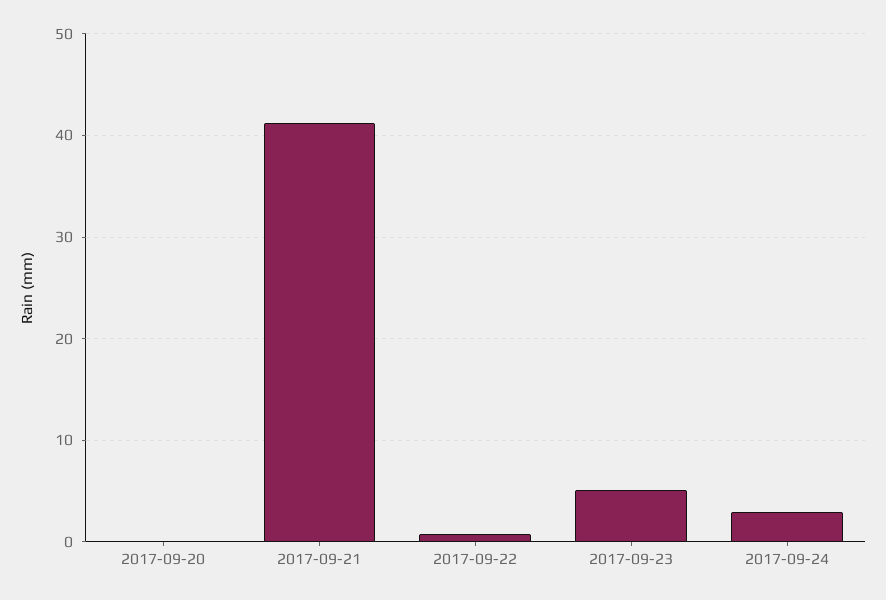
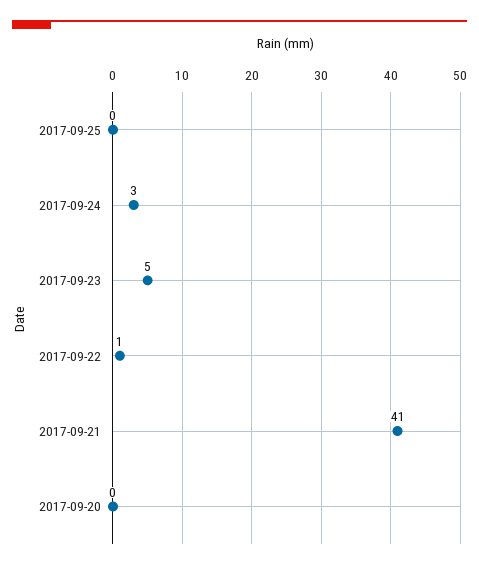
2017-09-25: none -> 0

